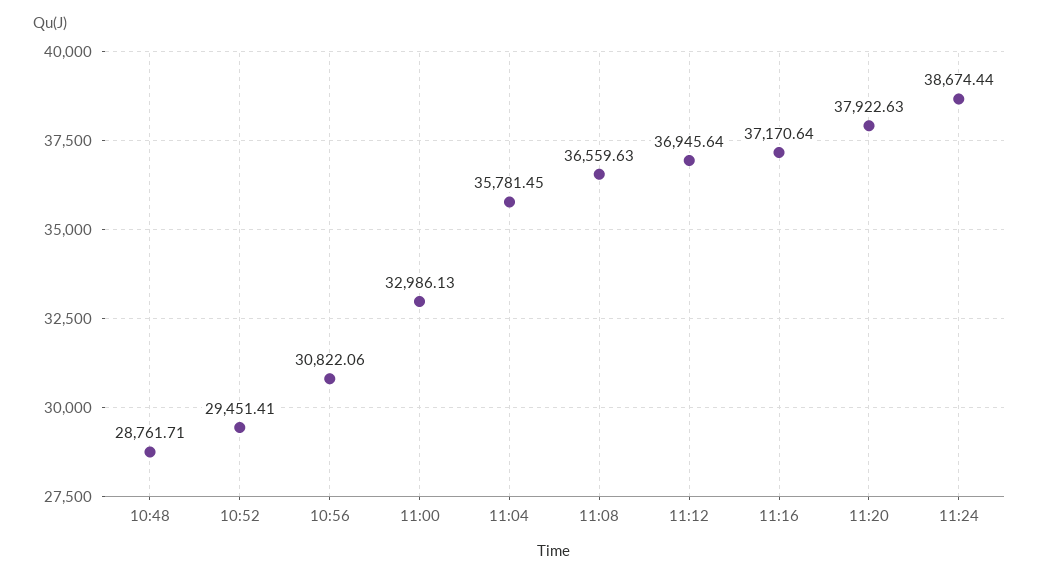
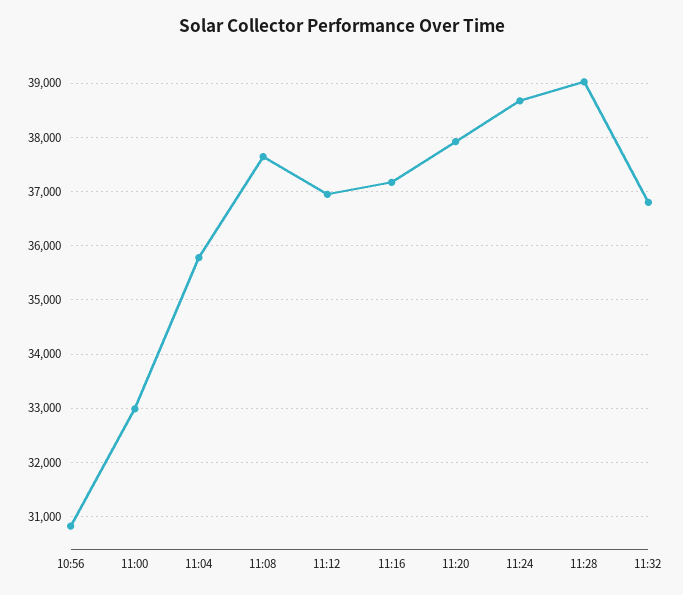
10:48: 28761.71 -> none
10:52: 29451.41 -> none
11:08: 36559.63 -> 37600
11:28: none -> 39000
11:32: none -> 36800

